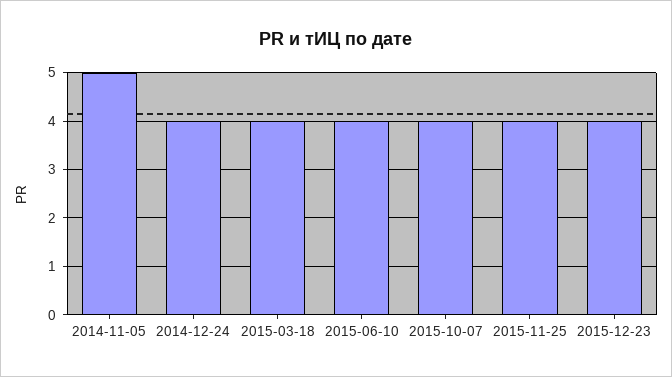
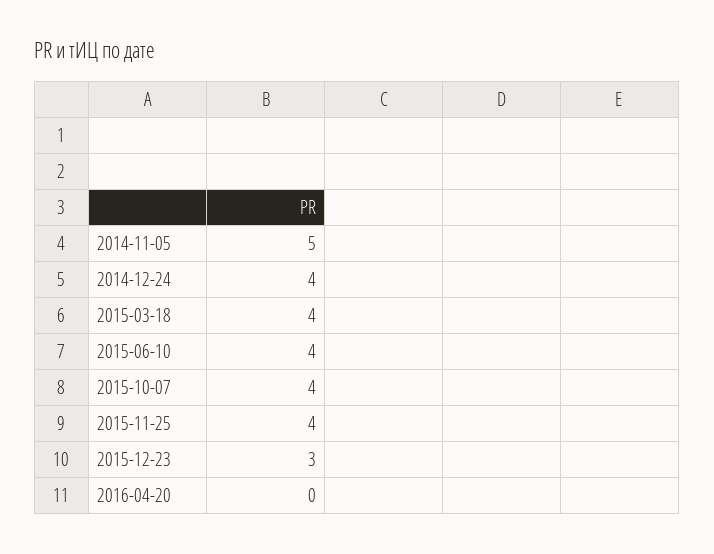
2015-12-23: 4 -> 3
2016-04-20: none -> 0

